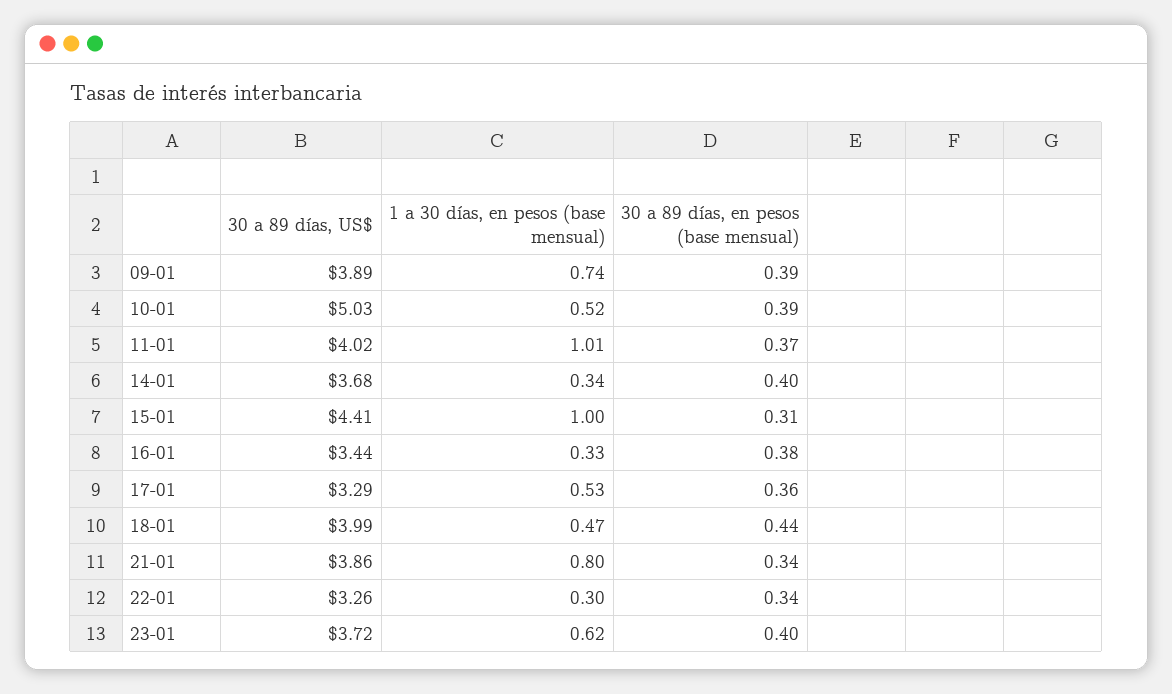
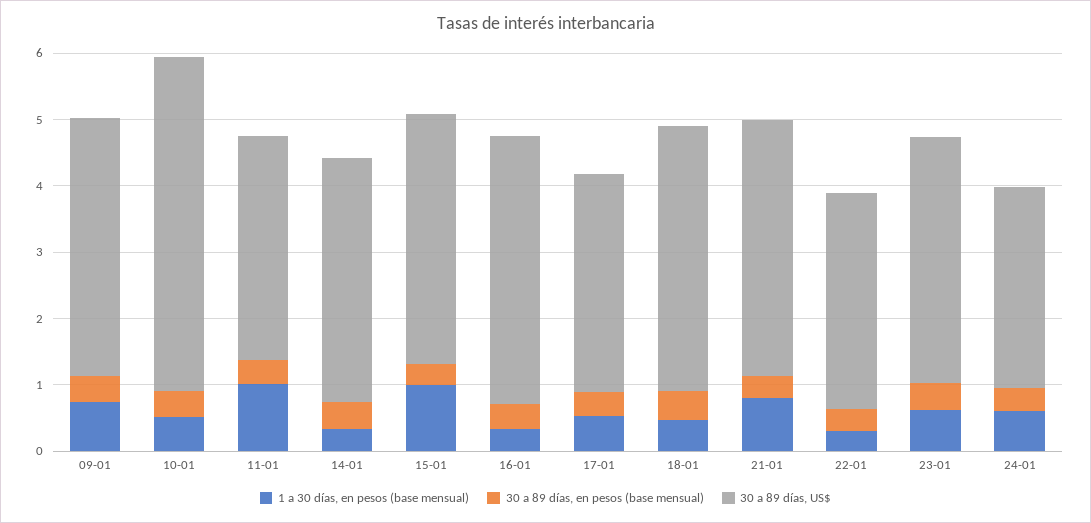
30 a 89 días, US$, 11-01: 4.02 -> 3.4
30 a 89 días, US$, 15-01: 4.41 -> 3.8
30 a 89 días, US$, 16-01: 3.44 -> 4
1 a 30 días, en pesos (base mensual), 24-01: none -> 0.6
30 a 89 días, en pesos (base mensual), 24-01: none -> 0.4
30 a 89 días, US$, 24-01: none -> 3

